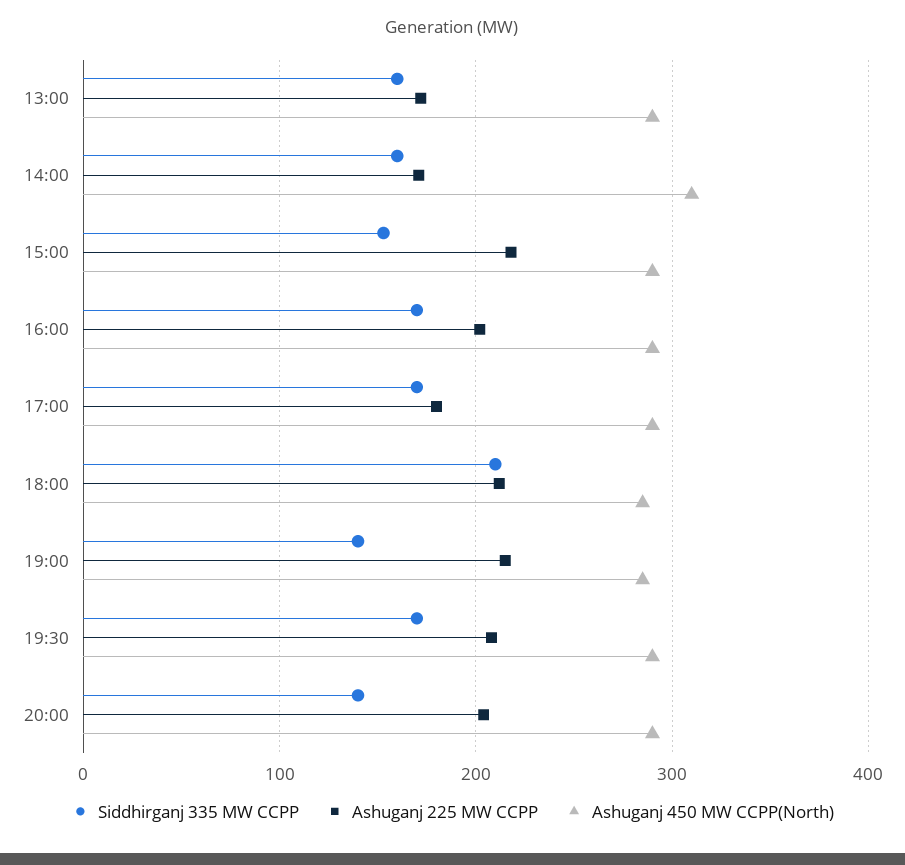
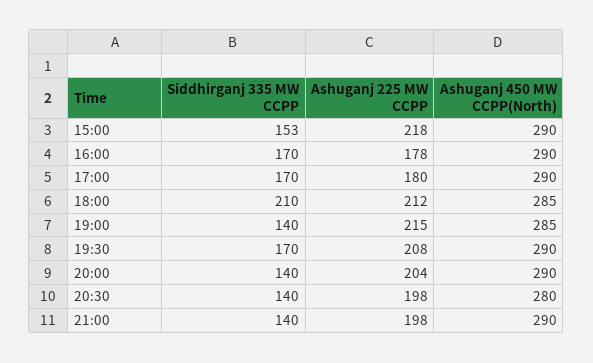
Siddhirganj 335 MW CCPP, 13:00: 160 -> none
Ashuganj 225 MW CCPP, 13:00: 170 -> none
Ashuganj 450 MW CCPP(North), 13:00: 290 -> none
Siddhirganj 335 MW CCPP, 14:00: 160 -> none
Ashuganj 225 MW CCPP, 14:00: 170 -> none
Ashuganj 450 MW CCPP(North), 14:00: 310 -> none
Ashuganj 225 MW CCPP, 16:00: 200 -> 178
Siddhirganj 335 MW CCPP, 20:30: none -> 140
Ashuganj 225 MW CCPP, 20:30: none -> 198
Ashuganj 450 MW CCPP(North), 20:30: none -> 280
Siddhirganj 335 MW CCPP, 21:00: none -> 140
Ashuganj 225 MW CCPP, 21:00: none -> 198
Ashuganj 450 MW CCPP(North), 21:00: none -> 290

